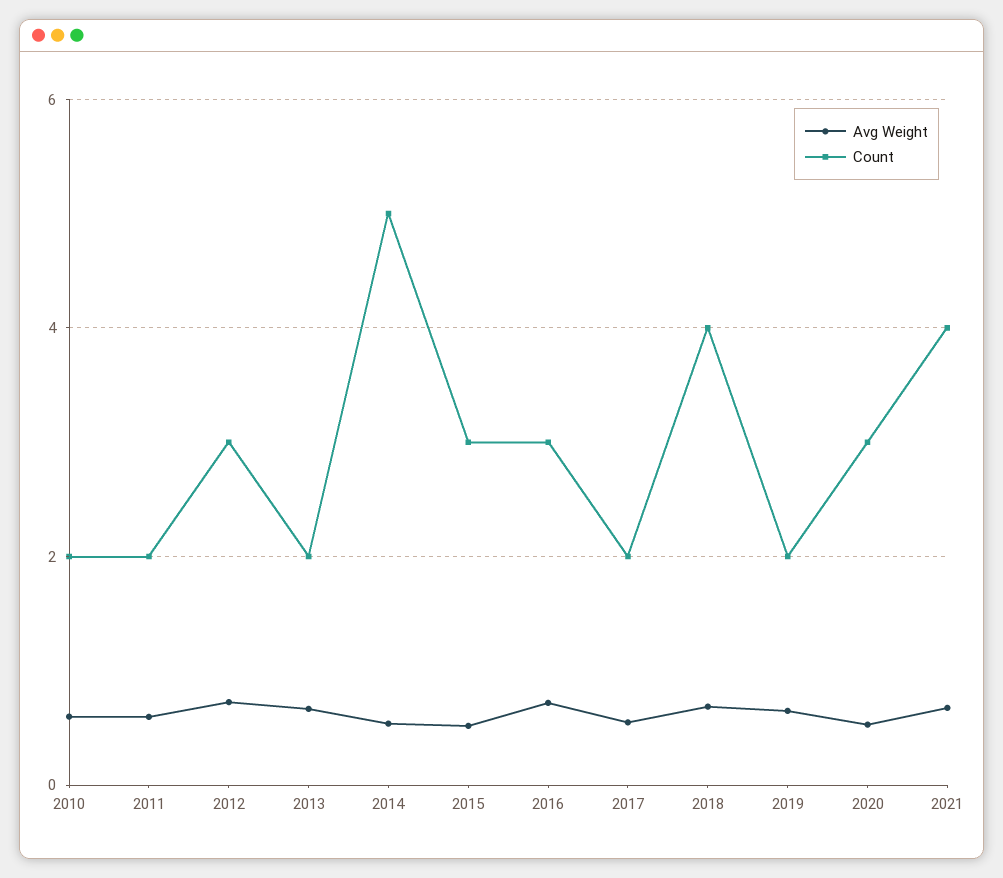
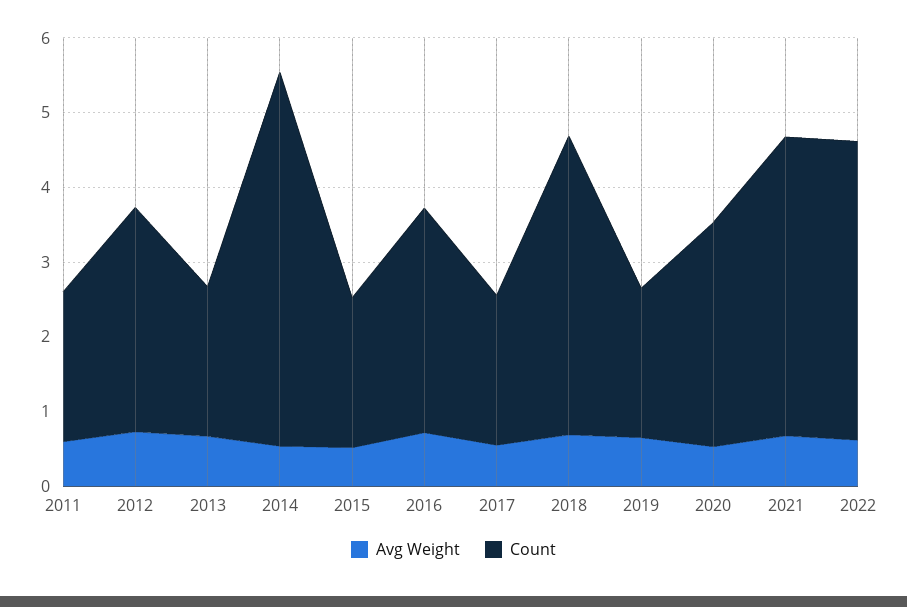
Avg Weight, 2010: 0.6 -> none
Count, 2010: 2 -> none
Count, 2015: 3 -> 2
Avg Weight, 2022: none -> 0.6
Count, 2022: none -> 4

